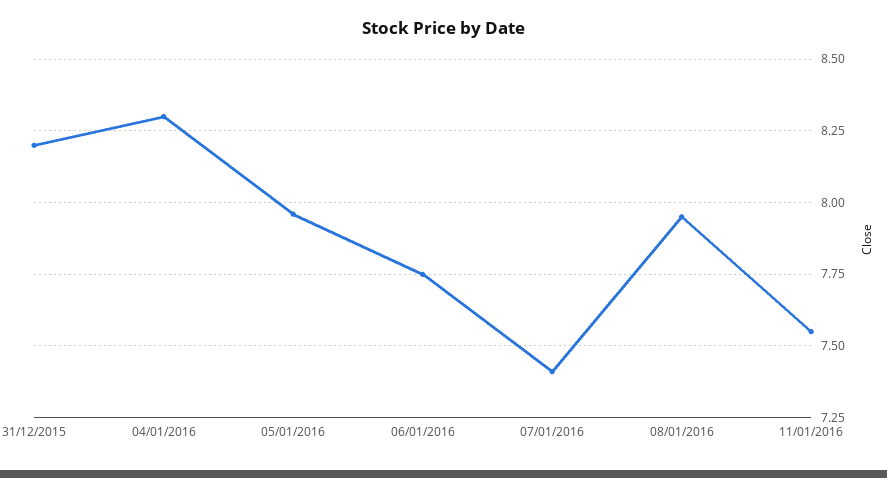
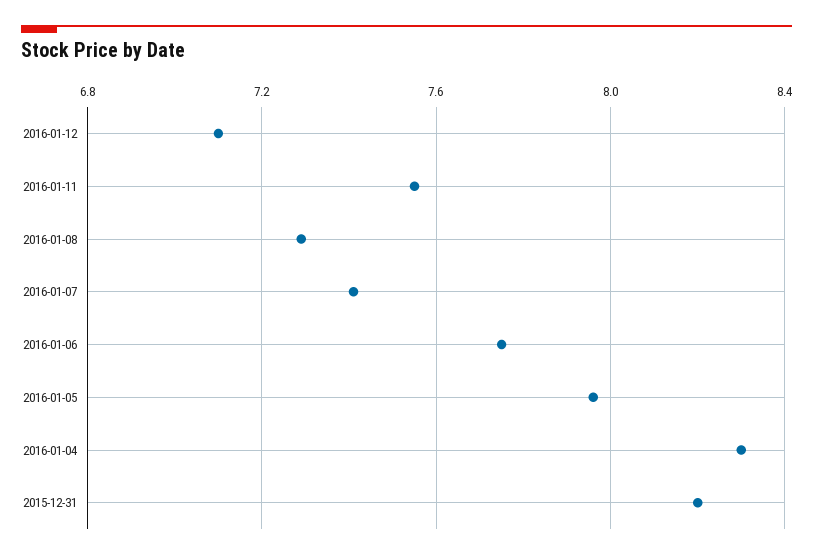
08/01/2016: 7.95 -> 7.3
2016-01-12: none -> 7.1

